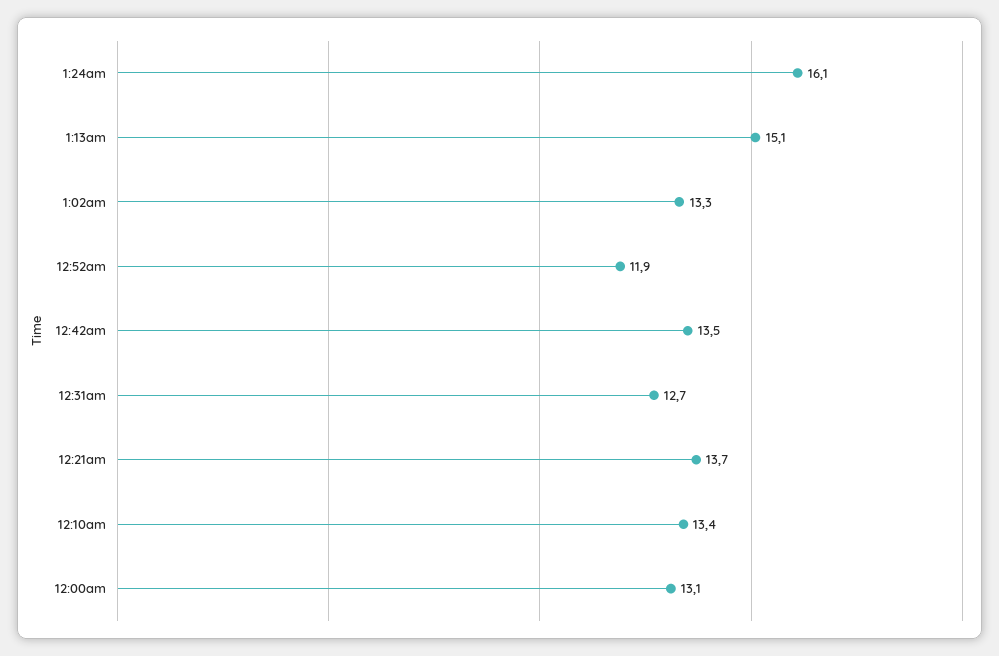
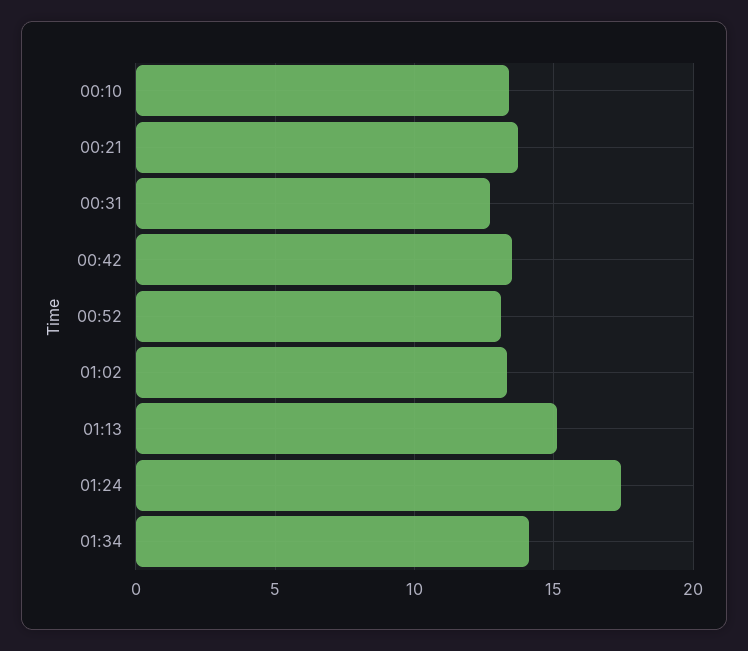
1:24am: 16.1 -> 17.5
12:52am: 11.9 -> 13
12:00am: 13.1 -> none
01:34: none -> 14

